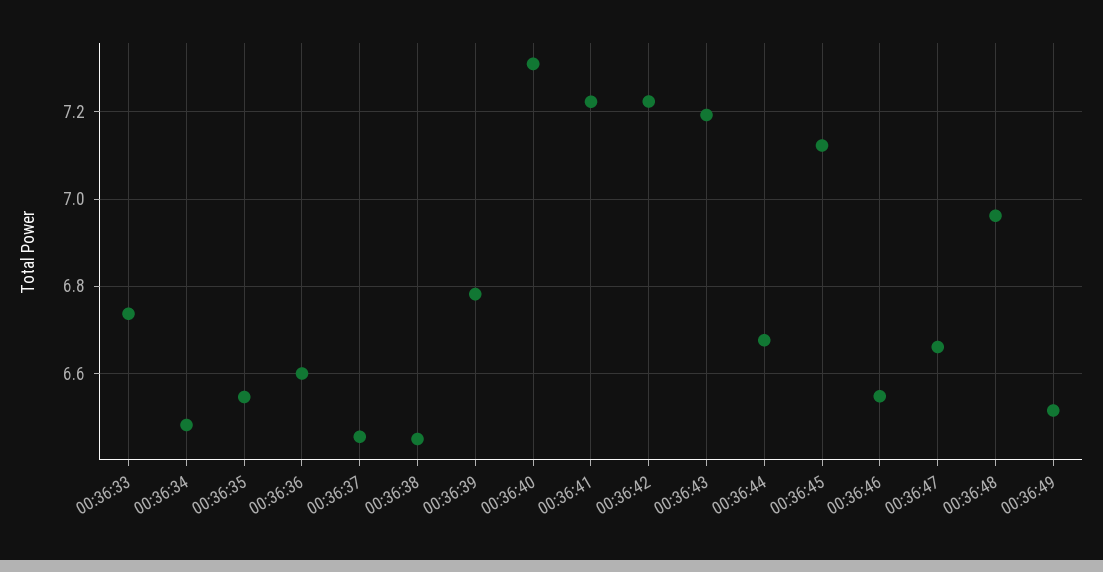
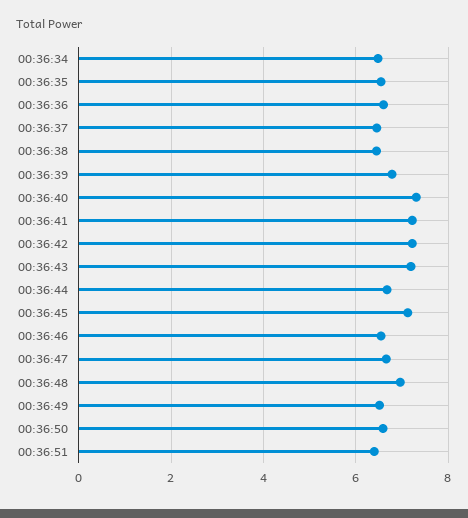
00:36:33: 6.74 -> none
00:36:50: none -> 6.6
00:36:51: none -> 6.4

